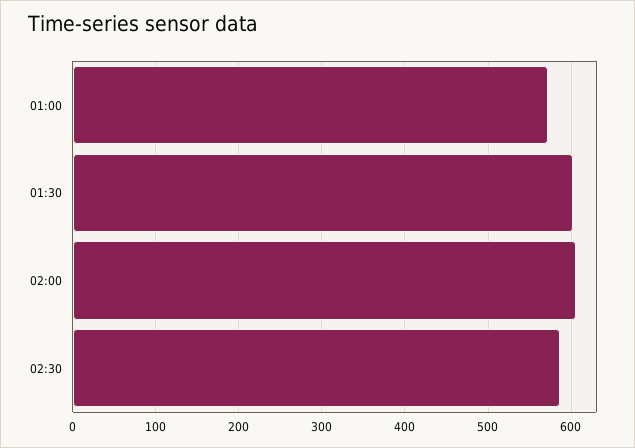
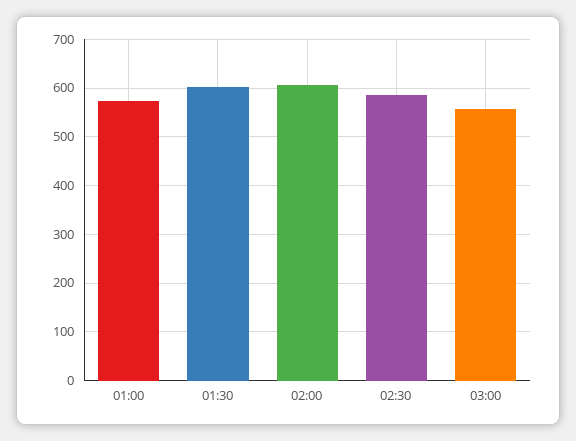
03:00: none -> 560

